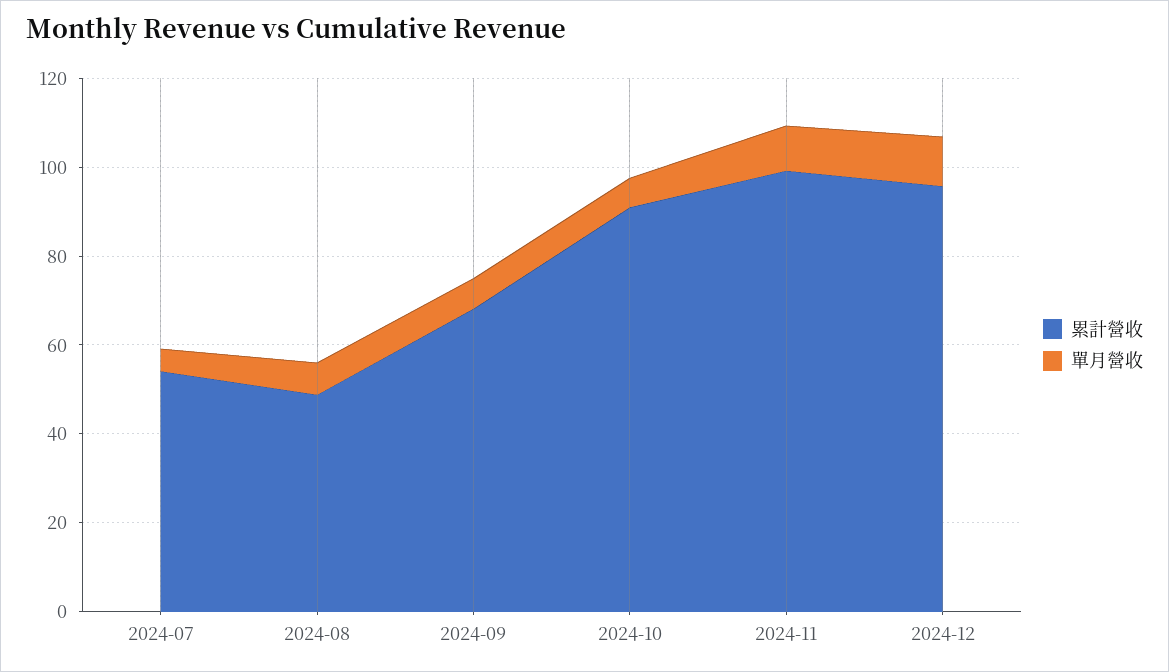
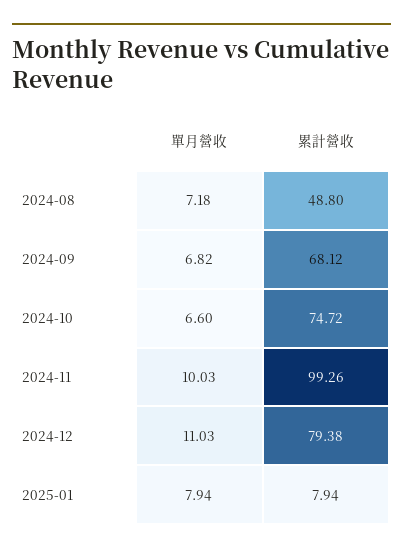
累計營收, 2024-07: 55 -> none
單月營收, 2024-07: 5 -> none
累計營收, 2024-10: 90 -> 74.72
累計營收, 2024-12: 95 -> 79.38
單月營收, 2025-01: none -> 7.94
累計營收, 2025-01: none -> 7.94

